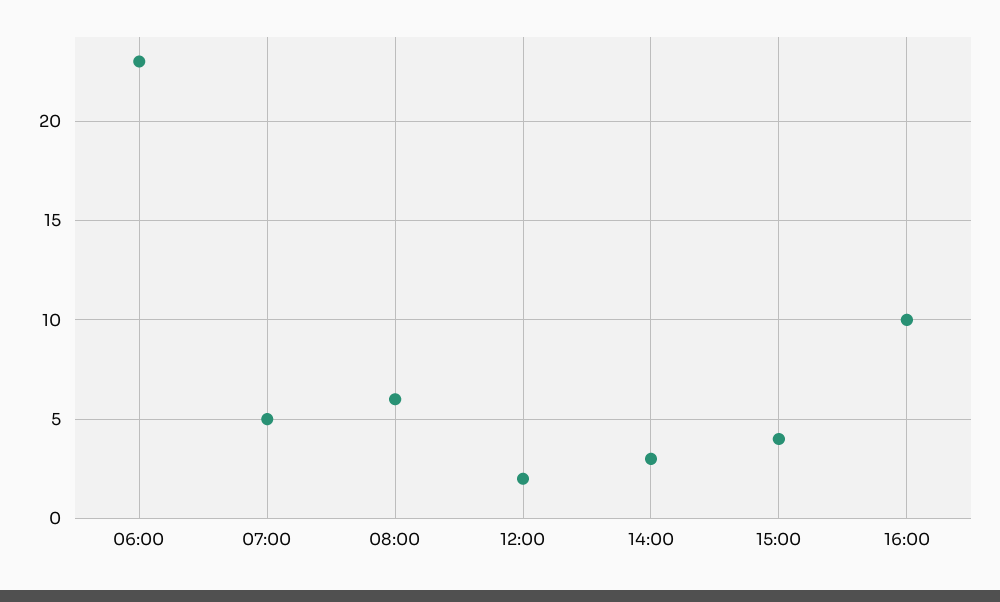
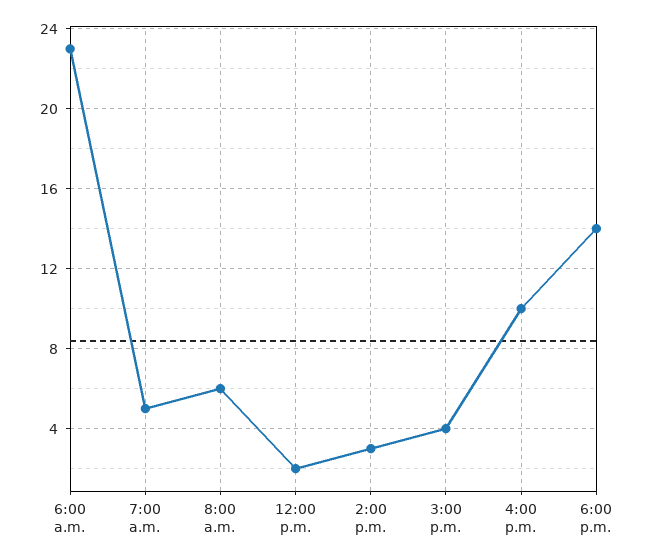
6:00 p.m.: none -> 14

